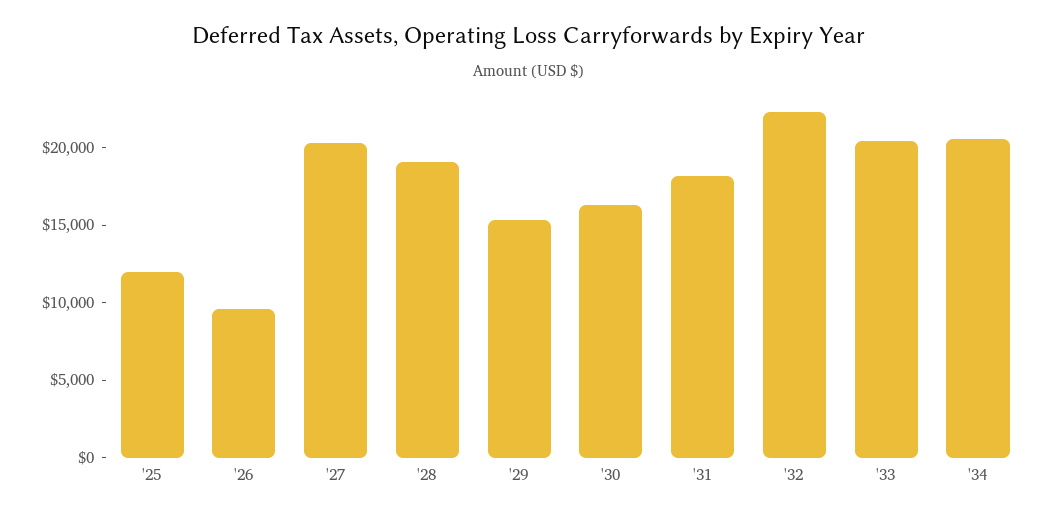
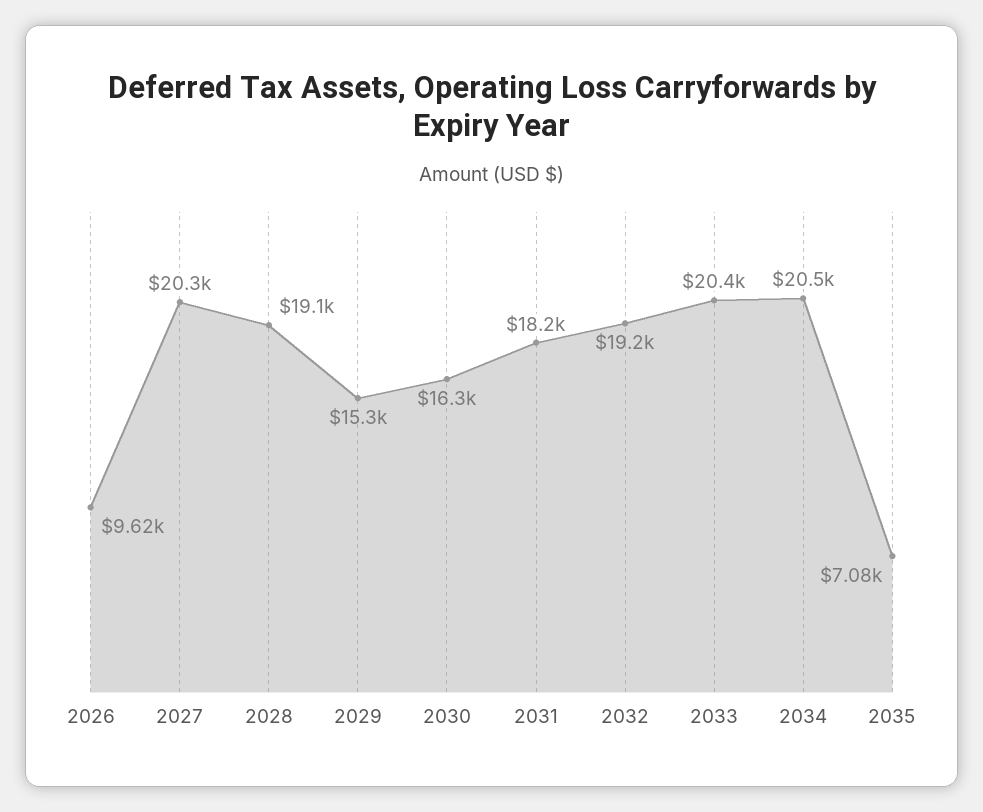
'25: 12000 -> none
'32: 22000 -> 19200
2035: none -> 7080

